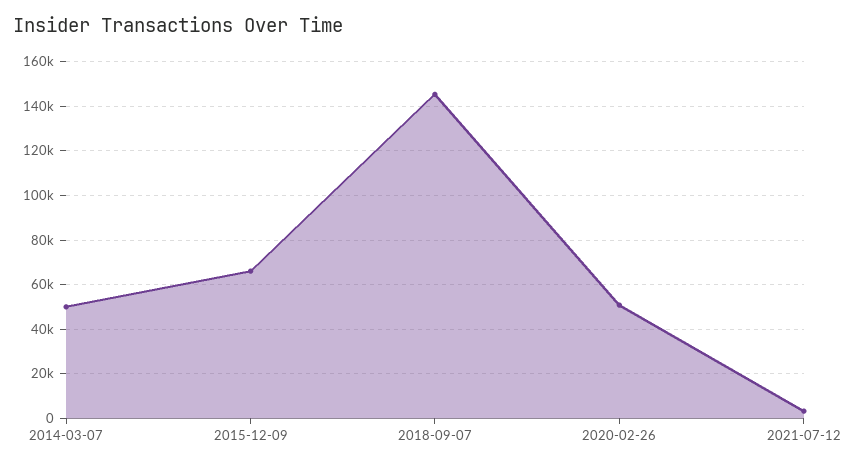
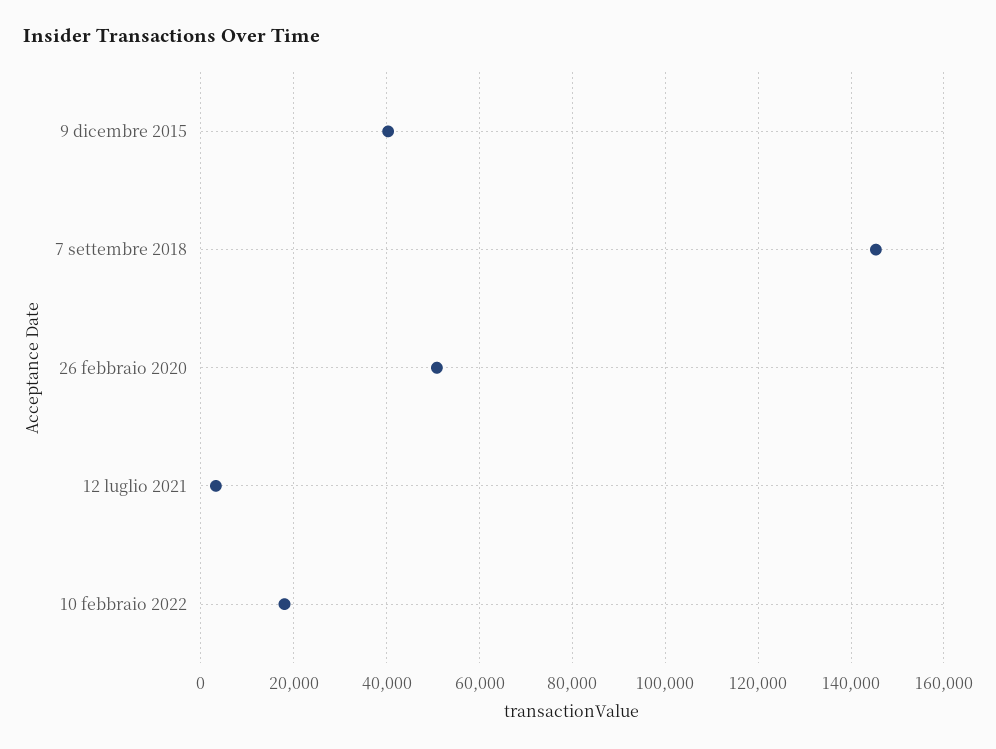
2014-03-07: 50000 -> none
2015-12-09: 65000 -> 40000
10 febbraio 2022: none -> 18000

